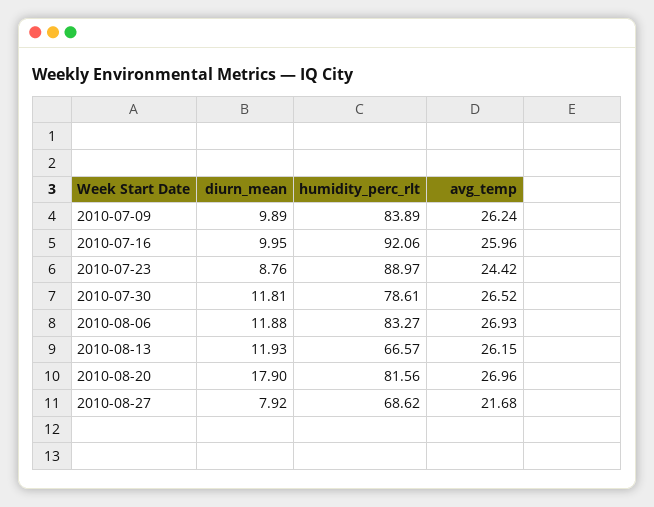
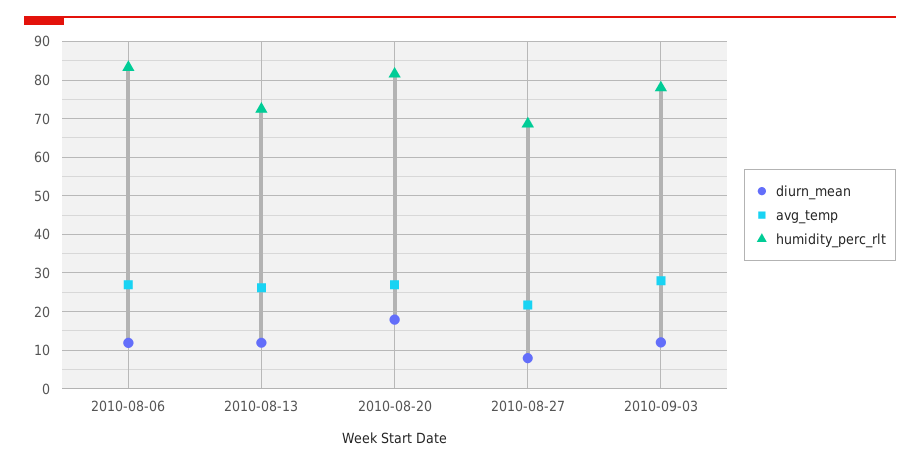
diurn_mean, 2010-07-09: 9.89 -> none
humidity_perc_rlt, 2010-07-09: 83.89 -> none
avg_temp, 2010-07-09: 26.24 -> none
diurn_mean, 2010-07-16: 9.95 -> none
humidity_perc_rlt, 2010-07-16: 92.06 -> none
avg_temp, 2010-07-16: 25.96 -> none
diurn_mean, 2010-07-23: 8.76 -> none
humidity_perc_rlt, 2010-07-23: 88.97 -> none
avg_temp, 2010-07-23: 24.42 -> none
diurn_mean, 2010-07-30: 11.81 -> none
humidity_perc_rlt, 2010-07-30: 78.61 -> none
avg_temp, 2010-07-30: 26.52 -> none
humidity_perc_rlt, 2010-08-13: 66.57 -> 72
diurn_mean, 2010-09-03: none -> 12
avg_temp, 2010-09-03: none -> 28
humidity_perc_rlt, 2010-09-03: none -> 78

